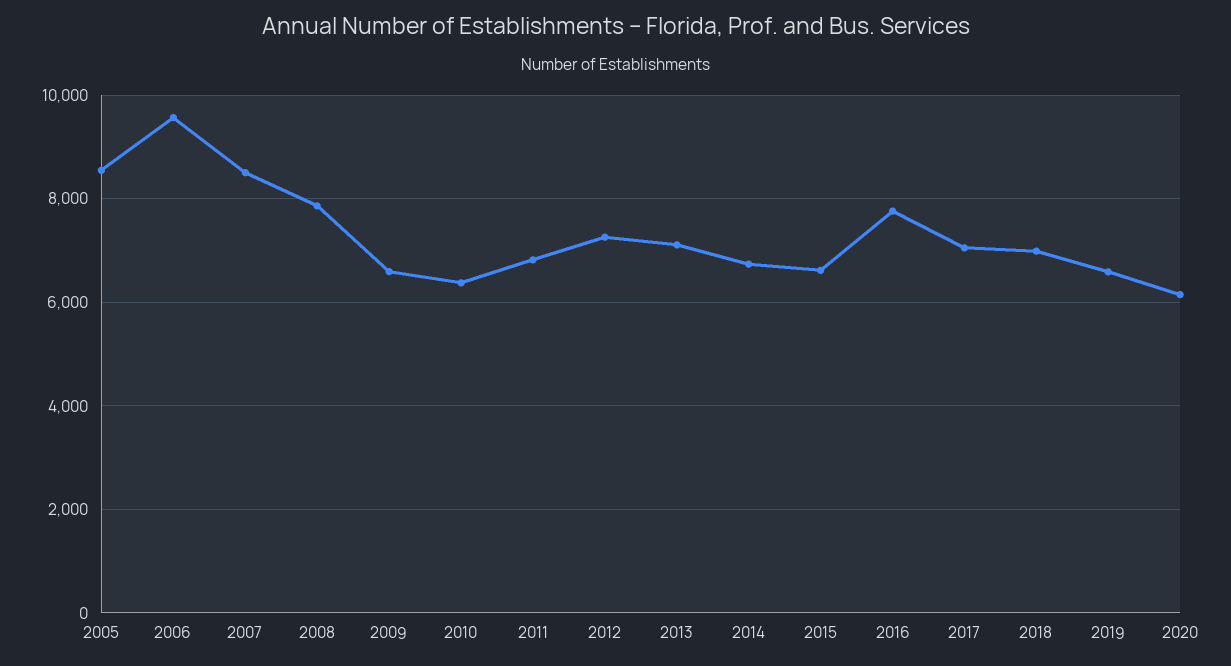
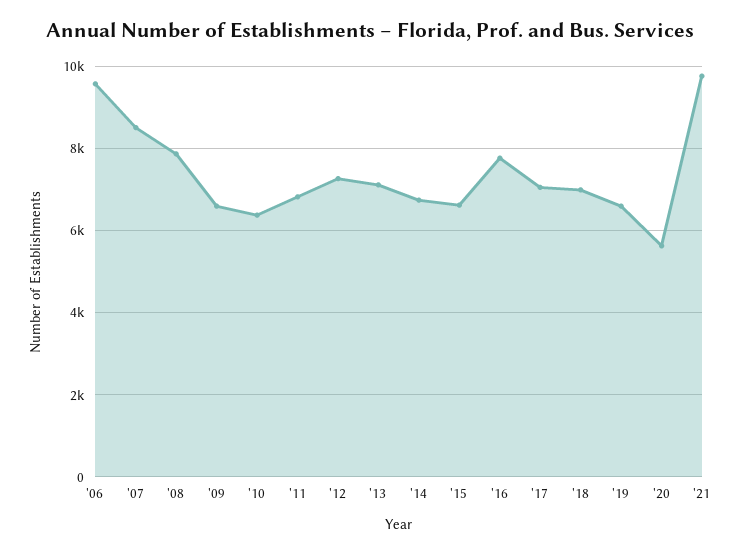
2005: 8600 -> none
2020: 6200 -> 5600
'21: none -> 9800

